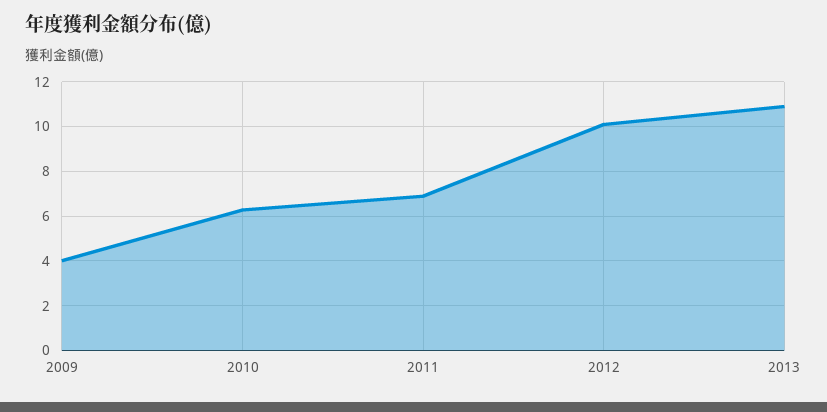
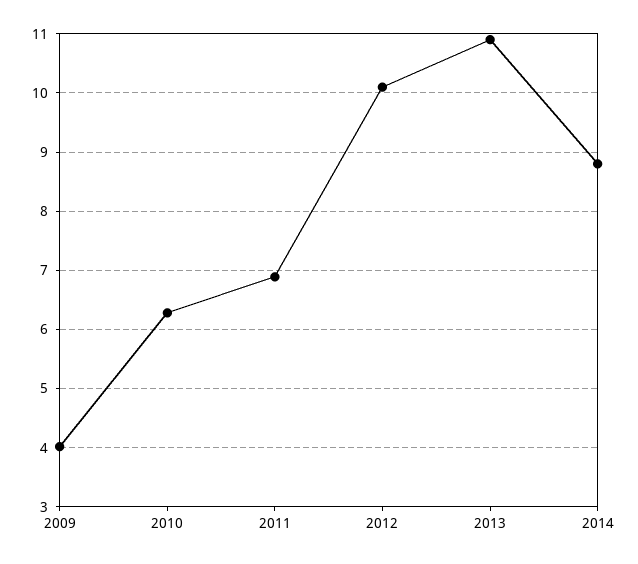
2014: none -> 8.8

